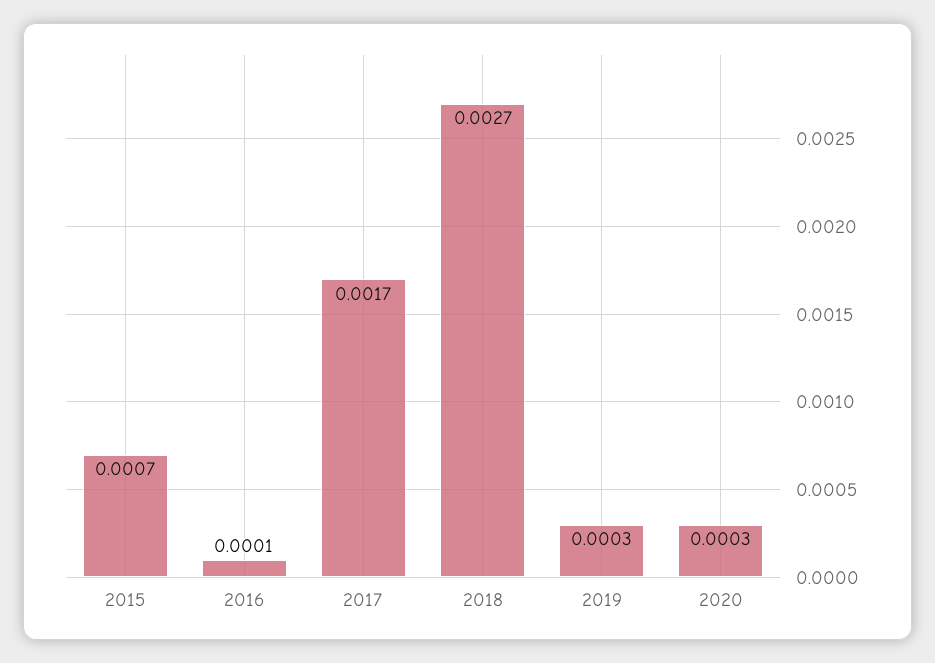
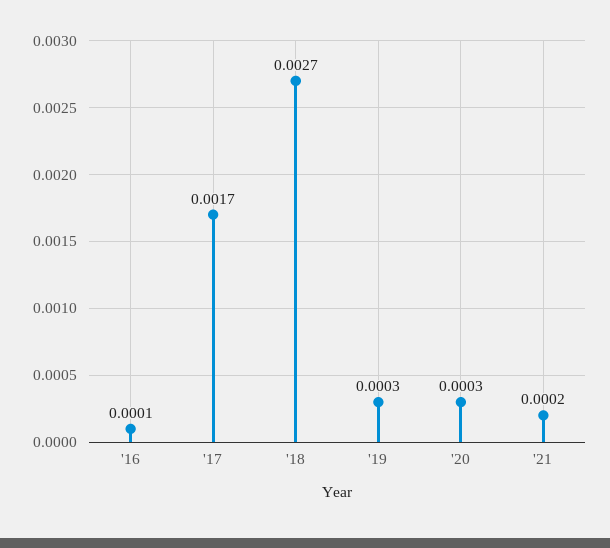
2015: 0.0007 -> none
'21: none -> 0.0002

